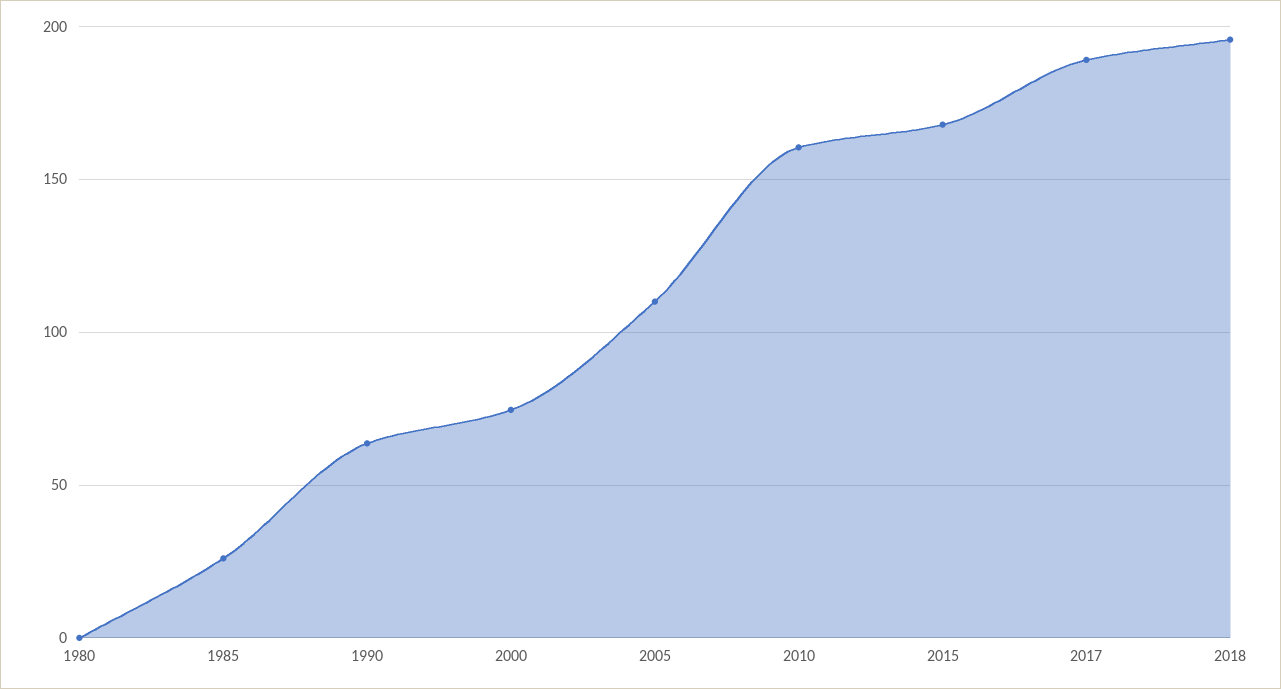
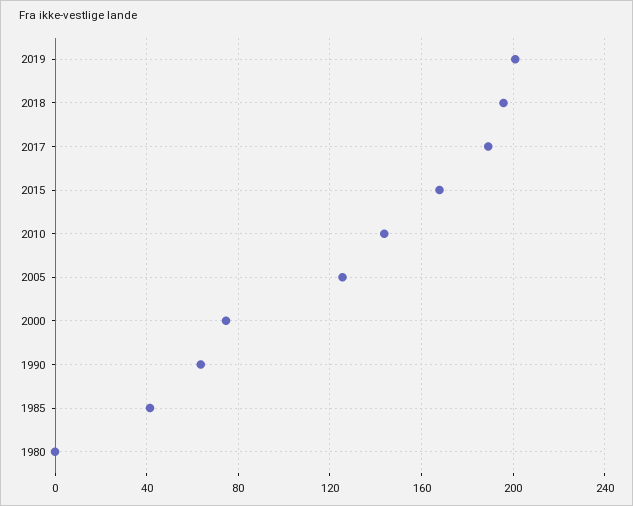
1985: 25 -> 40
2005: 110 -> 125
2010: 160 -> 145
2019: none -> 200

